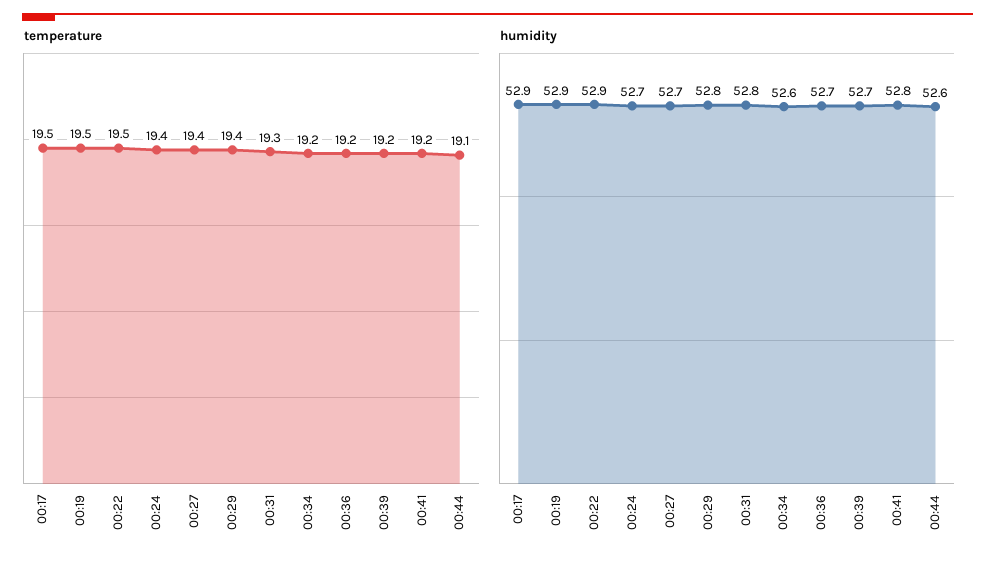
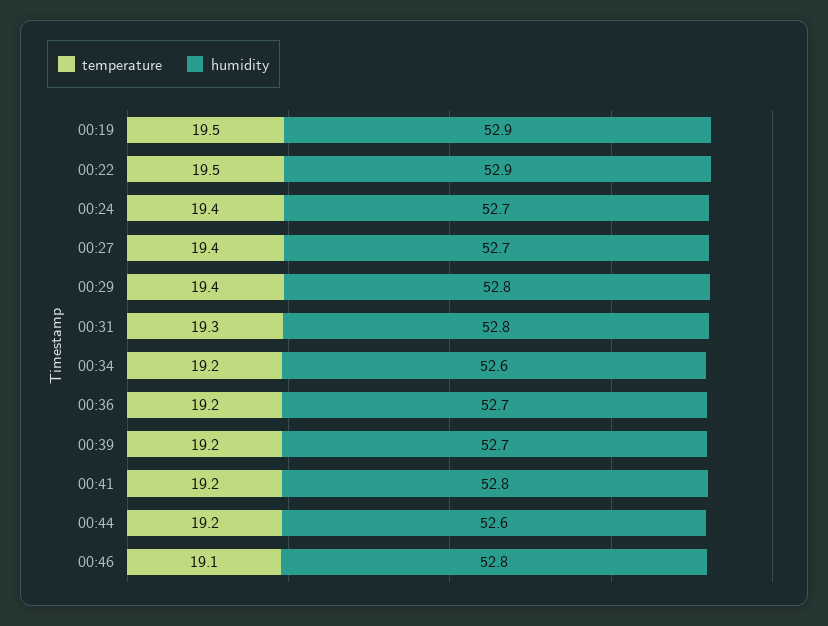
temperature, 00:17: 19.5 -> none
temperature, 00:44: 19.1 -> 19.2
humidity, 00:17: 52.9 -> none
temperature, 00:46: none -> 19.1
humidity, 00:46: none -> 52.8

